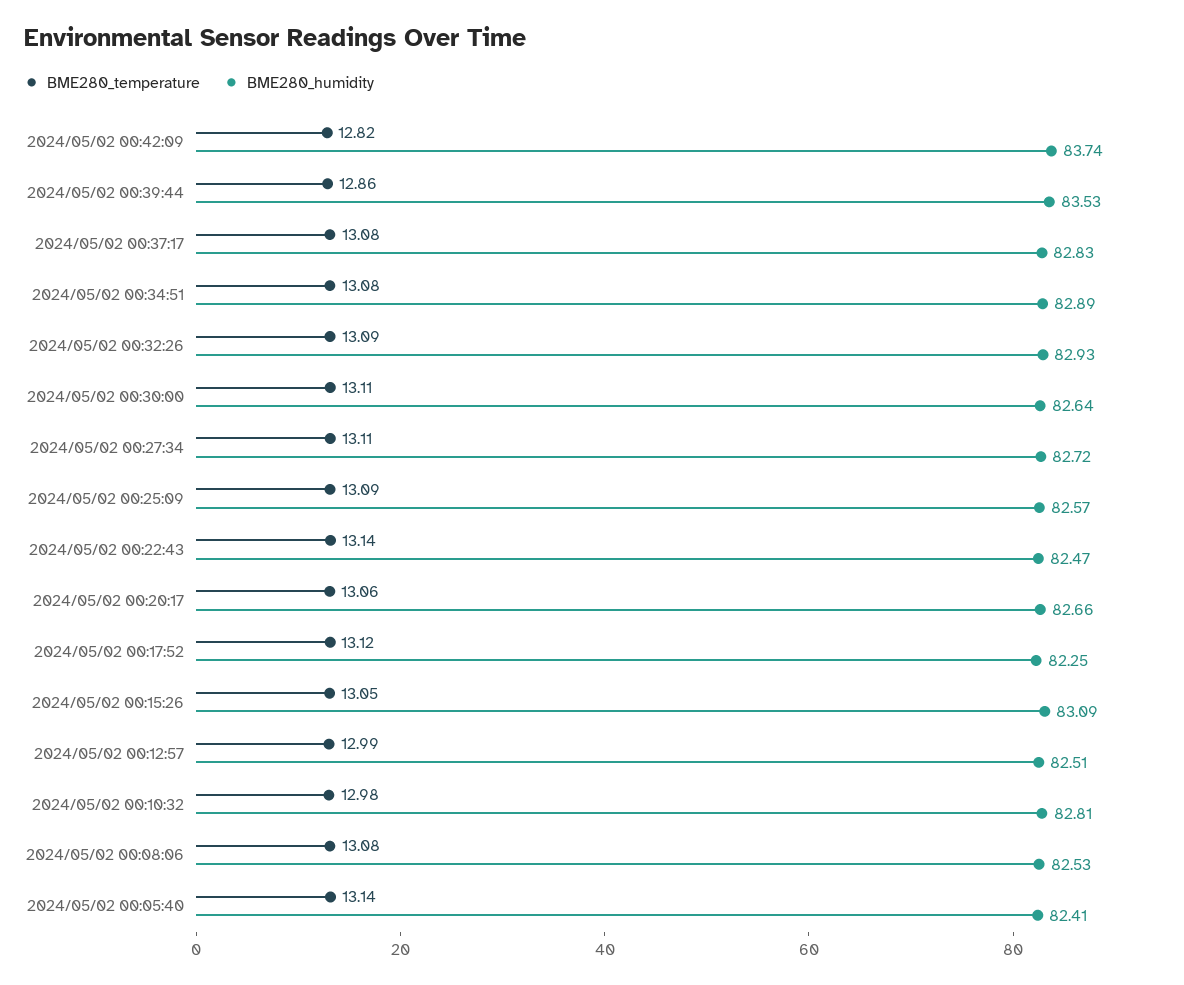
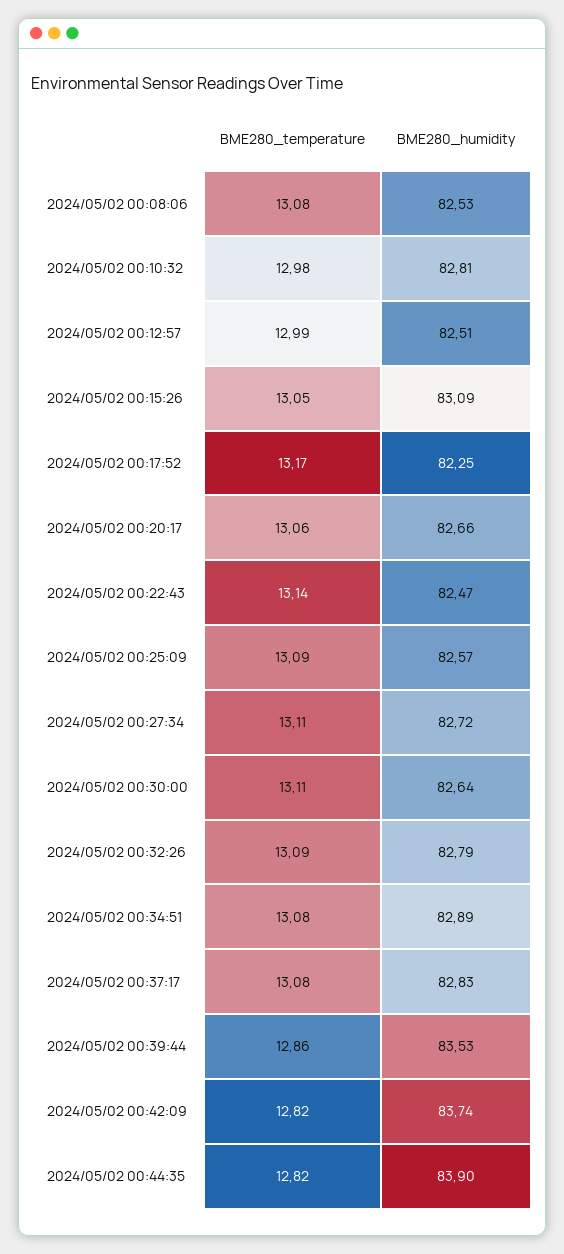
BME280_humidity, 2024/05/02 00:32:26: 82.93 -> 82.79
BME280_temperature, 2024/05/02 00:17:52: 13.12 -> 13.17
BME280_temperature, 2024/05/02 00:05:40: 13.14 -> none
BME280_humidity, 2024/05/02 00:05:40: 82.41 -> none
BME280_temperature, 2024/05/02 00:44:35: none -> 12.82
BME280_humidity, 2024/05/02 00:44:35: none -> 83.9

